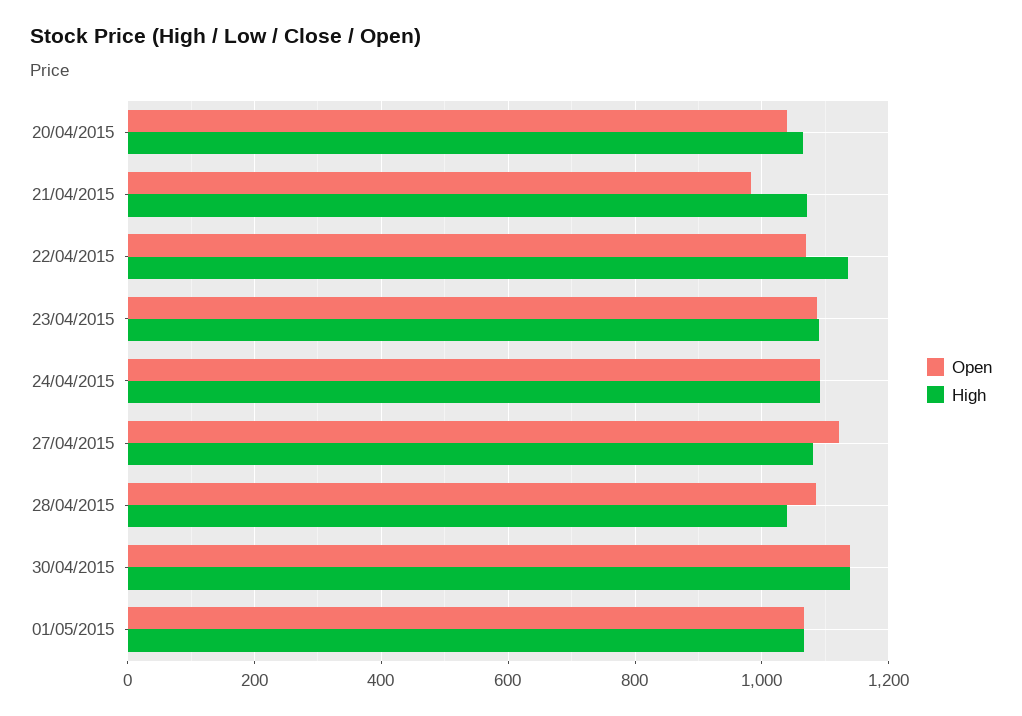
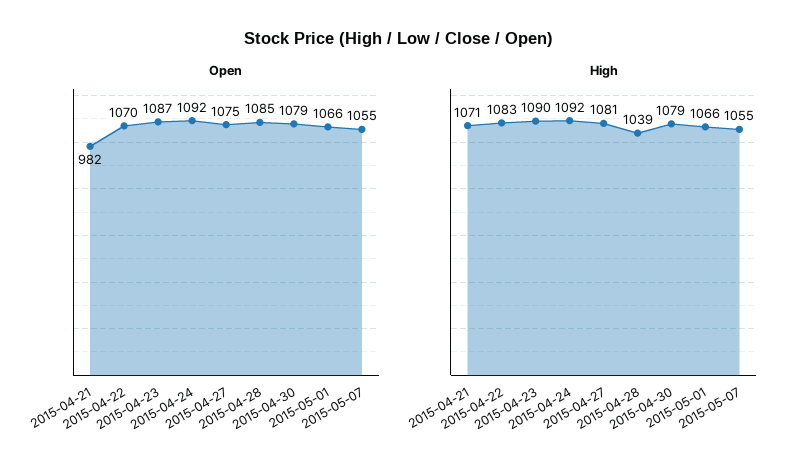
Open, 20/04/2015: 1040 -> none
High, 20/04/2015: 1060 -> none
High, 22/04/2015: 1140 -> 1083
Open, 27/04/2015: 1120 -> 1075
Open, 30/04/2015: 1140 -> 1079
High, 30/04/2015: 1140 -> 1079
Open, 2015-05-07: none -> 1055
High, 2015-05-07: none -> 1055

